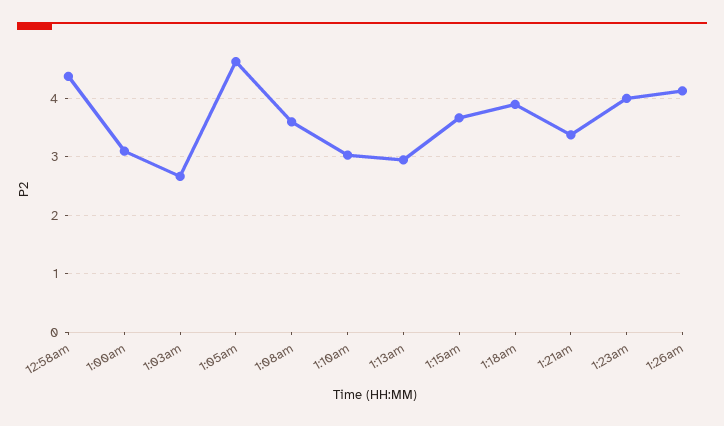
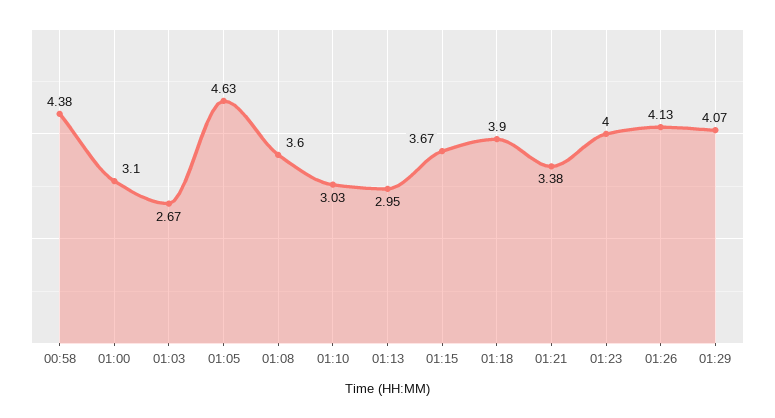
01:29: none -> 4.07

